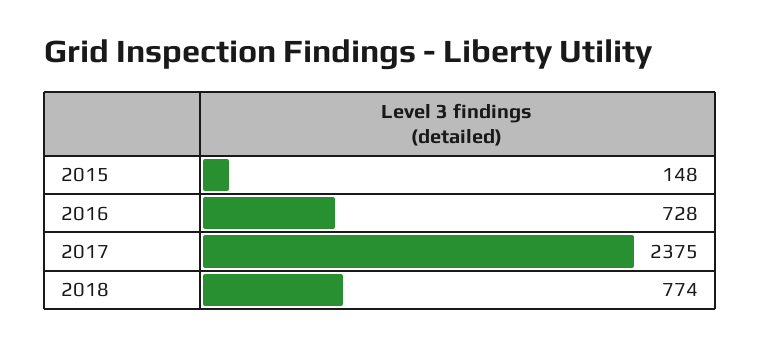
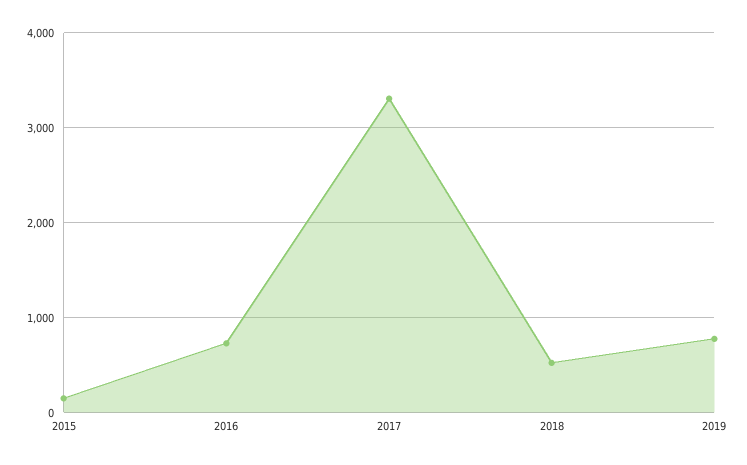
2017: 2375 -> 3300
2018: 774 -> 500
2019: none -> 800

